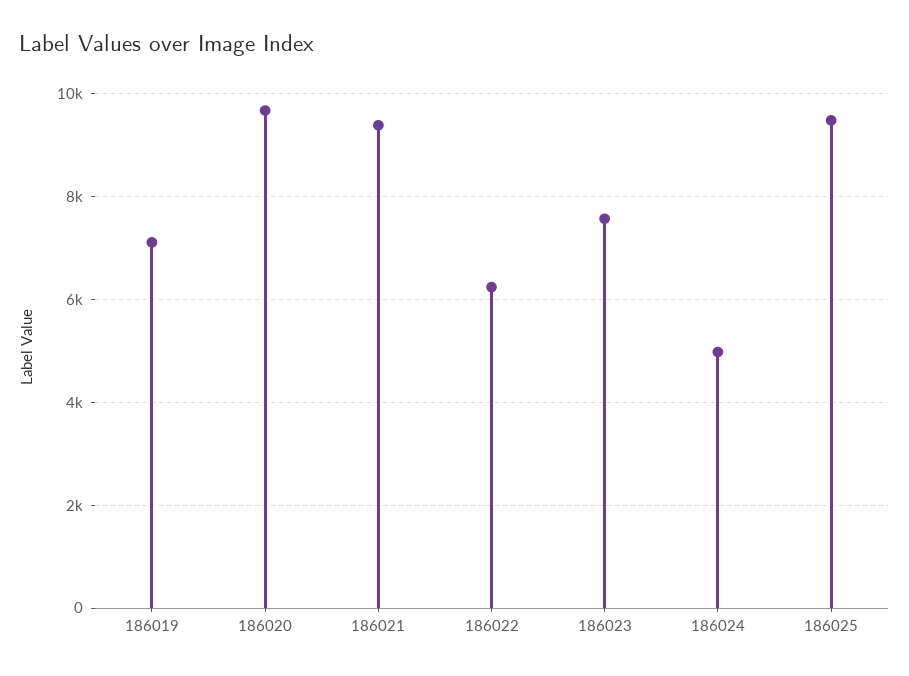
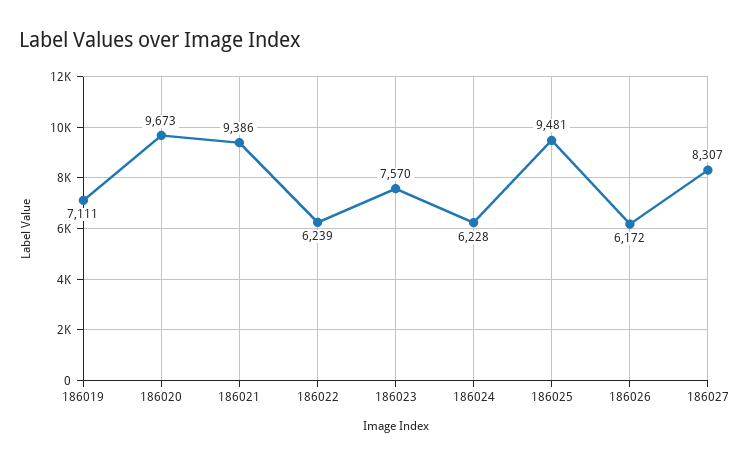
186024: 5000 -> 6228
186026: none -> 6172
186027: none -> 8307

